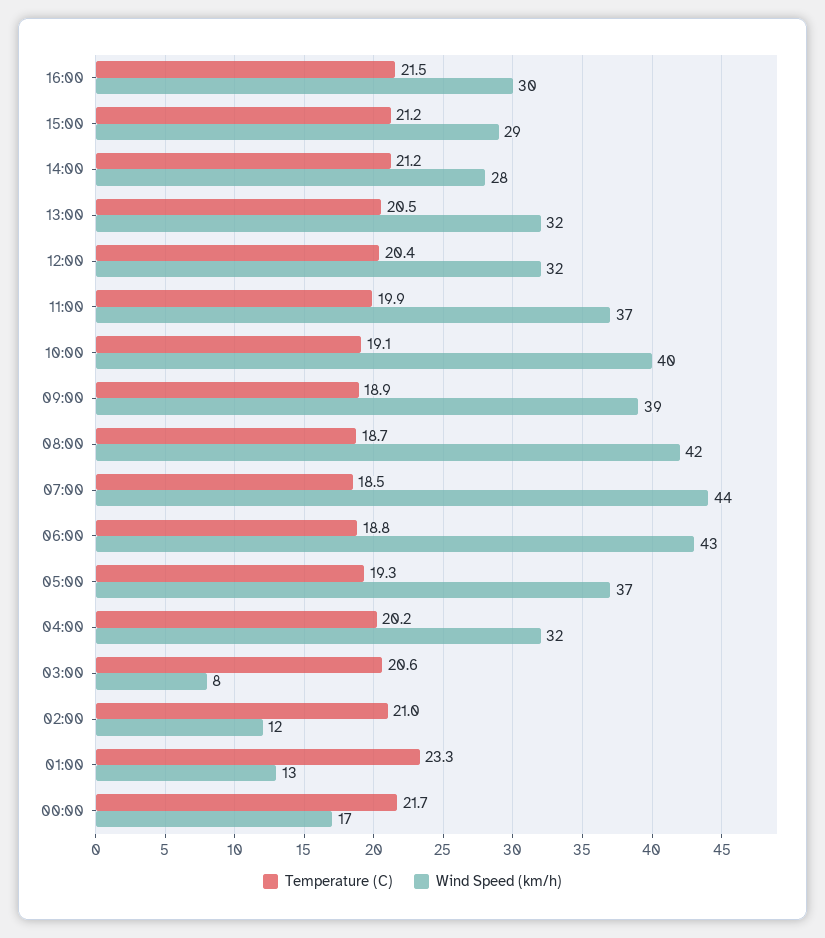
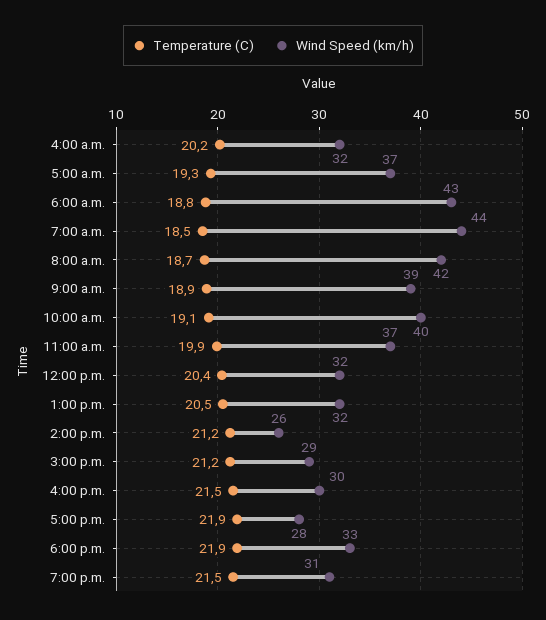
Wind Speed (km/h), 14:00: 28 -> 26
Temperature (C), 03:00: 20.6 -> none
Wind Speed (km/h), 03:00: 8 -> none
Temperature (C), 02:00: 21 -> none
Wind Speed (km/h), 02:00: 12 -> none
Temperature (C), 01:00: 23.3 -> none
Wind Speed (km/h), 01:00: 13 -> none
Temperature (C), 00:00: 21.7 -> none
Wind Speed (km/h), 00:00: 17 -> none
Temperature (C), 5:00 p.m.: none -> 21.9
Wind Speed (km/h), 5:00 p.m.: none -> 28
Temperature (C), 6:00 p.m.: none -> 21.9
Wind Speed (km/h), 6:00 p.m.: none -> 33
Temperature (C), 7:00 p.m.: none -> 21.5
Wind Speed (km/h), 7:00 p.m.: none -> 31

